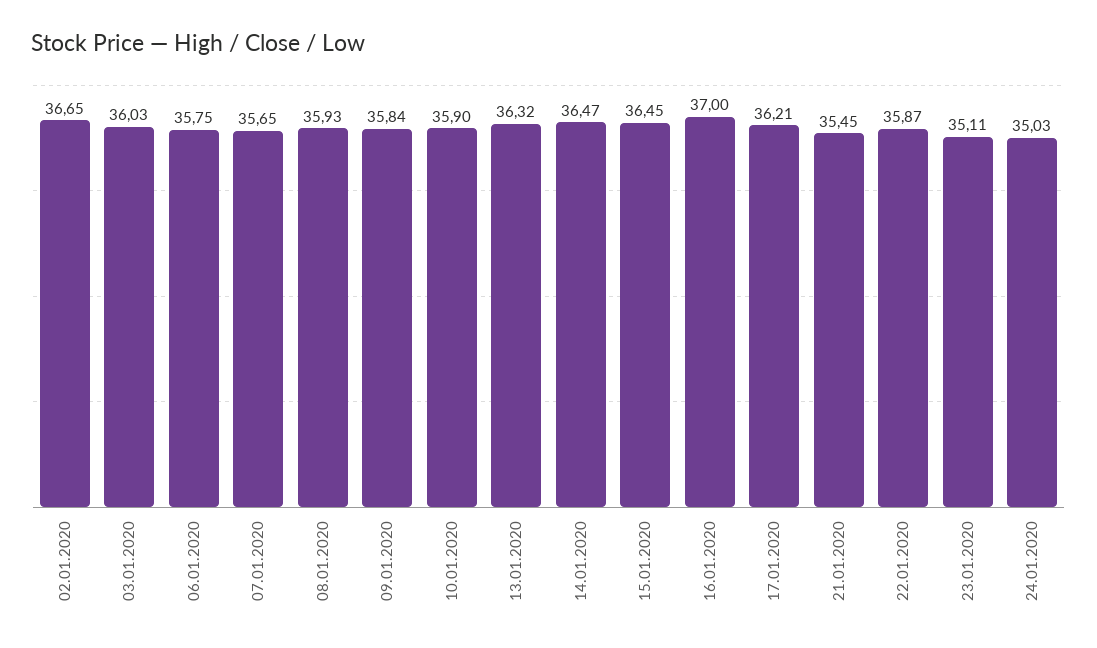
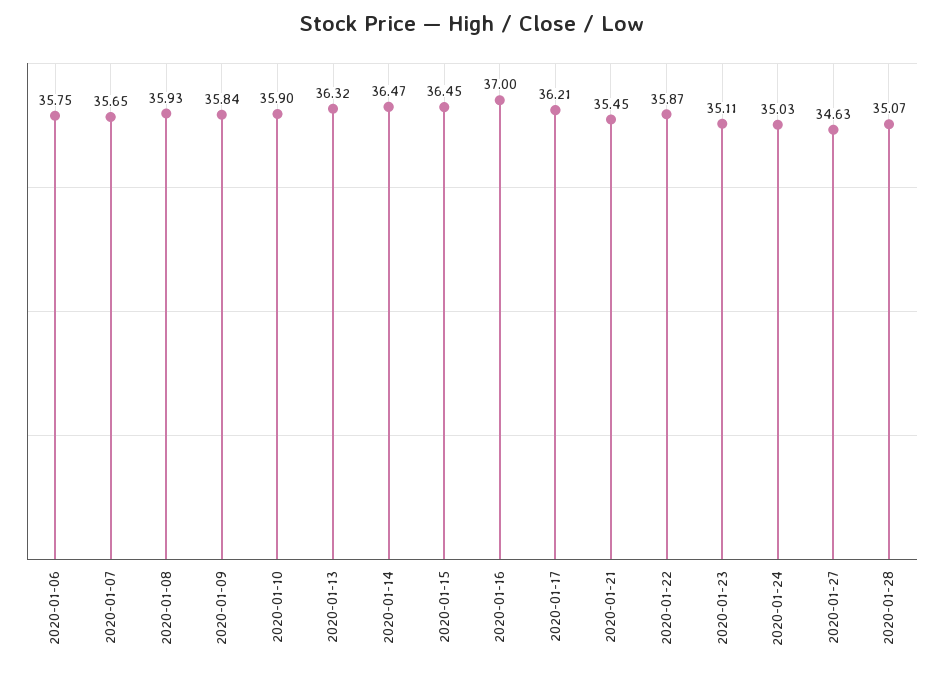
02.01.2020: 36.65 -> none
03.01.2020: 36.03 -> none
2020-01-27: none -> 34.63
2020-01-28: none -> 35.07

